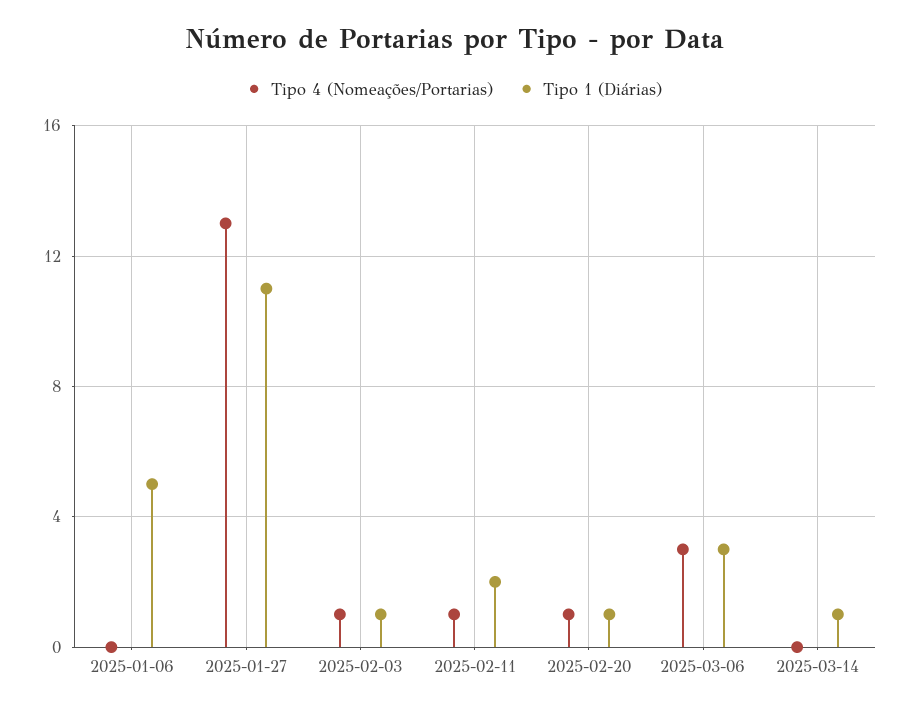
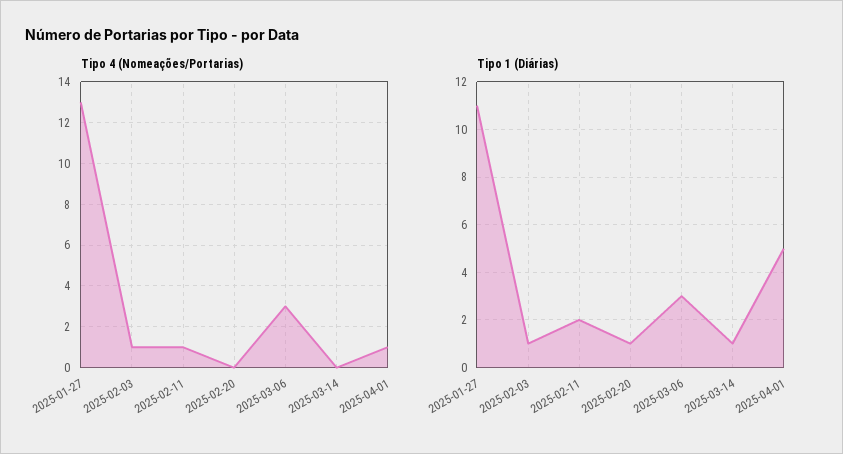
Tipo 4 (Nomeações/Portarias), 2025-01-06: 0 -> none
Tipo 1 (Diárias), 2025-01-06: 5 -> none
Tipo 4 (Nomeações/Portarias), 2025-02-20: 1 -> 0
Tipo 4 (Nomeações/Portarias), 2025-04-01: none -> 1
Tipo 1 (Diárias), 2025-04-01: none -> 5

